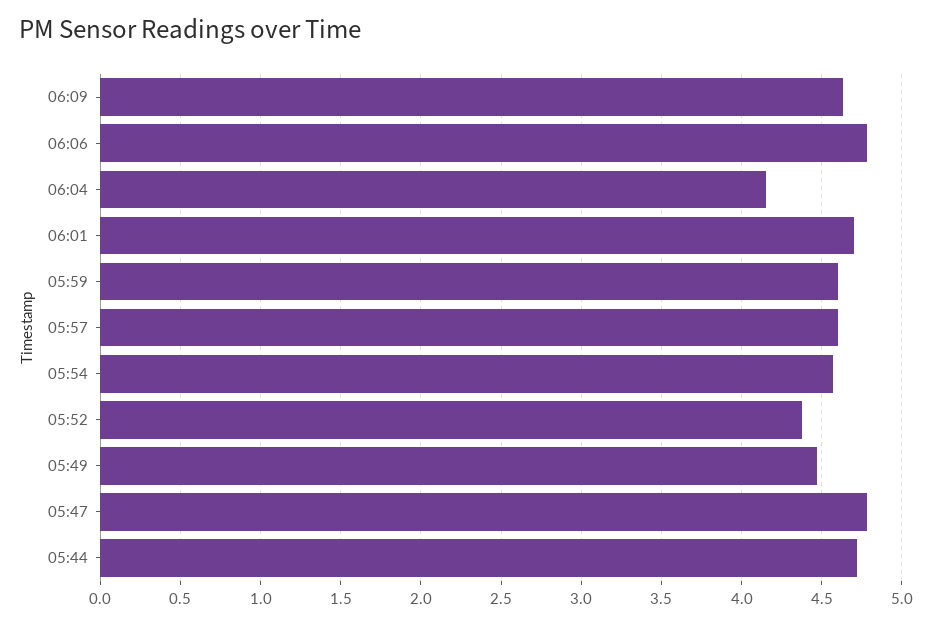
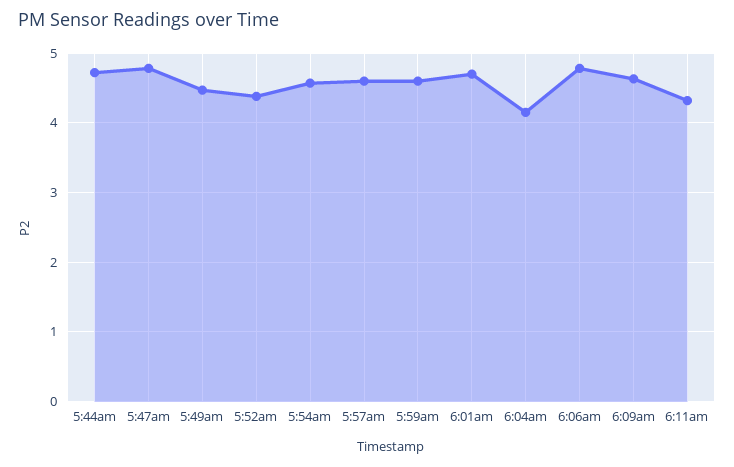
6:11am: none -> 4.3

